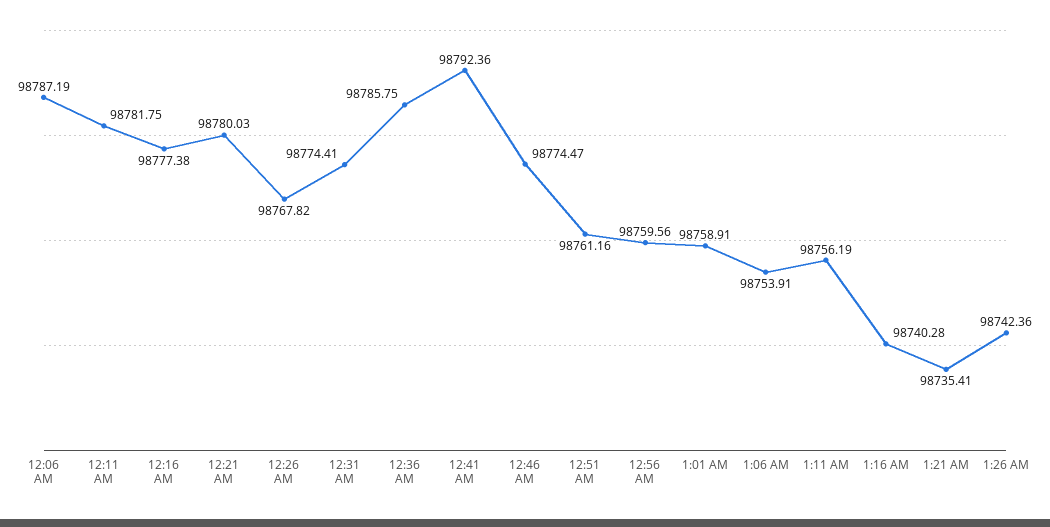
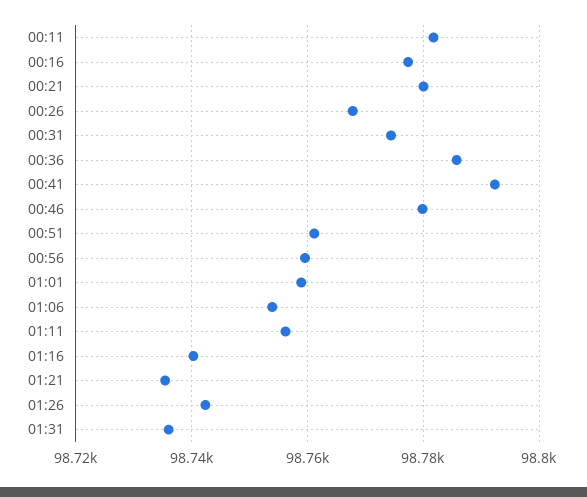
12:06 AM: 98787.19 -> none
12:46 AM: 98774.47 -> 98780
01:31: none -> 98736

